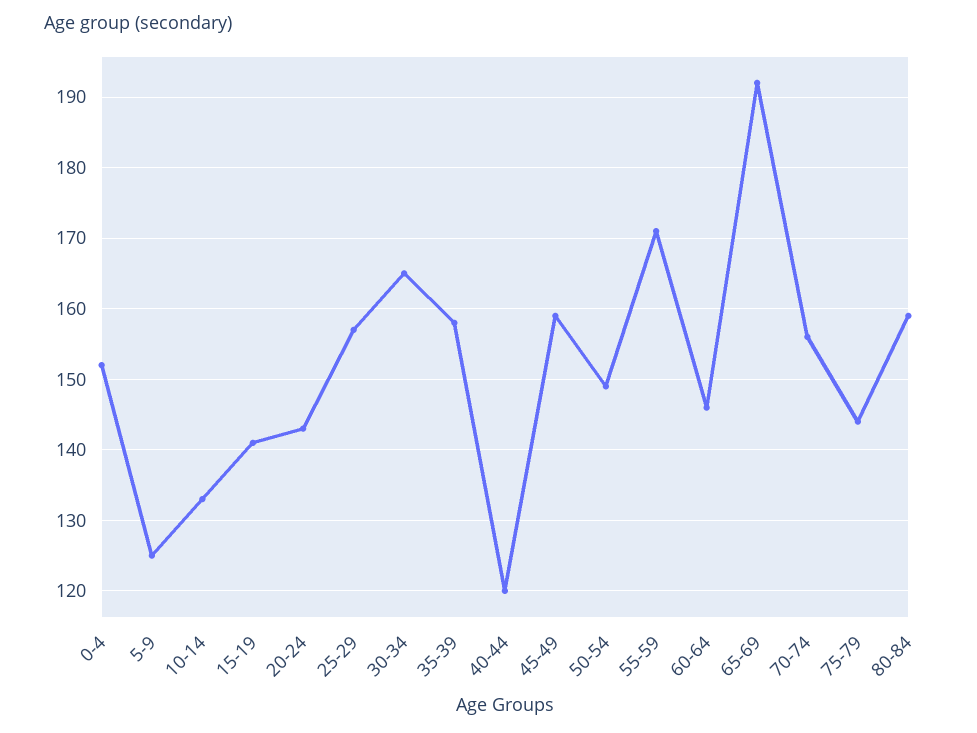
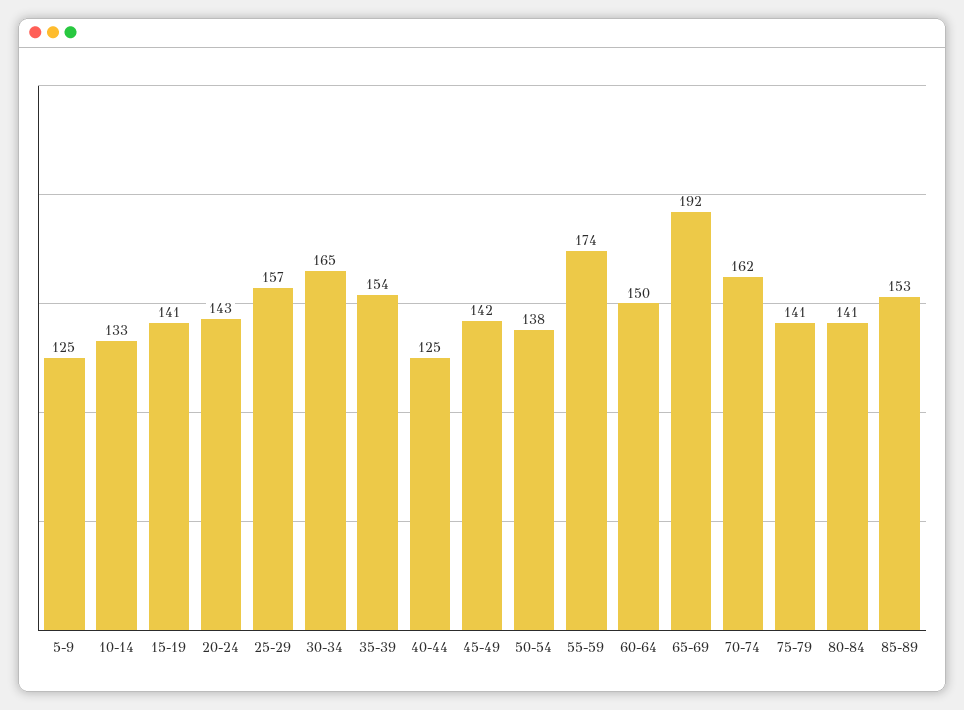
0-4: 152 -> none
35-39: 158 -> 154
40-44: 120 -> 125
45-49: 159 -> 142
50-54: 149 -> 138
55-59: 171 -> 174
60-64: 146 -> 150
70-74: 156 -> 162
75-79: 144 -> 141
80-84: 159 -> 141
85-89: none -> 153

